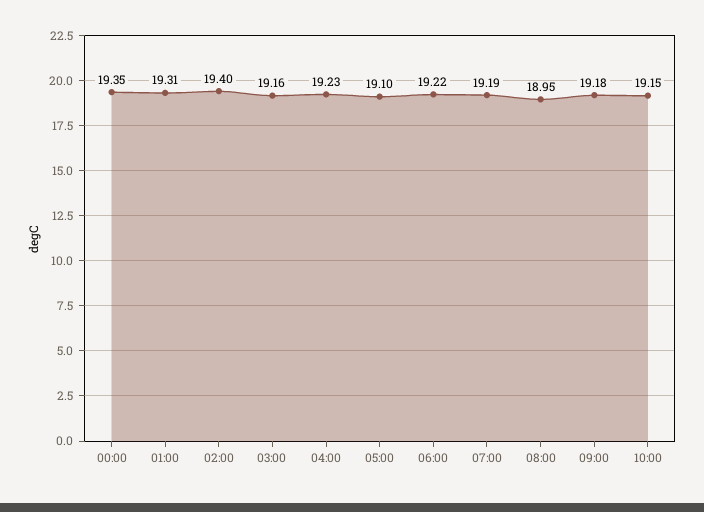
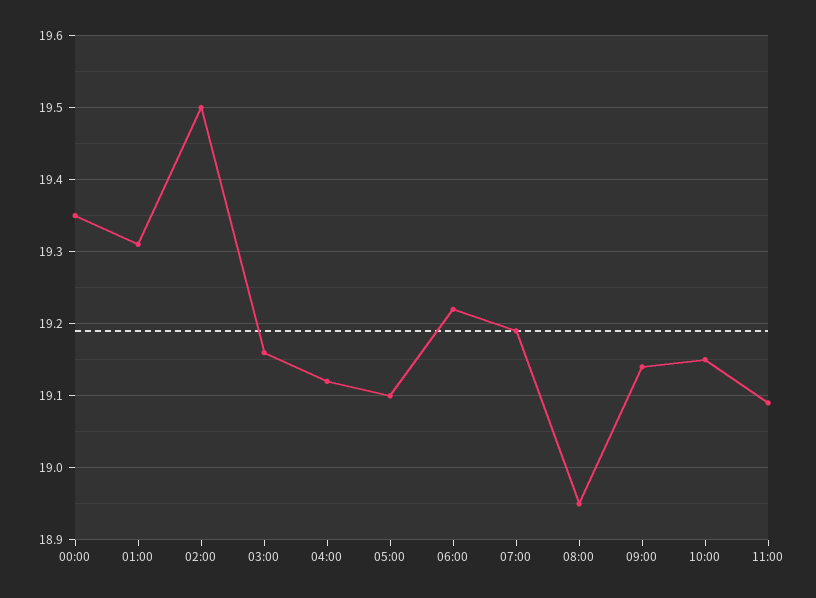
02:00: 19.4 -> 19.5
04:00: 19.23 -> 19.12
09:00: 19.18 -> 19.14
11:00: none -> 19.09

